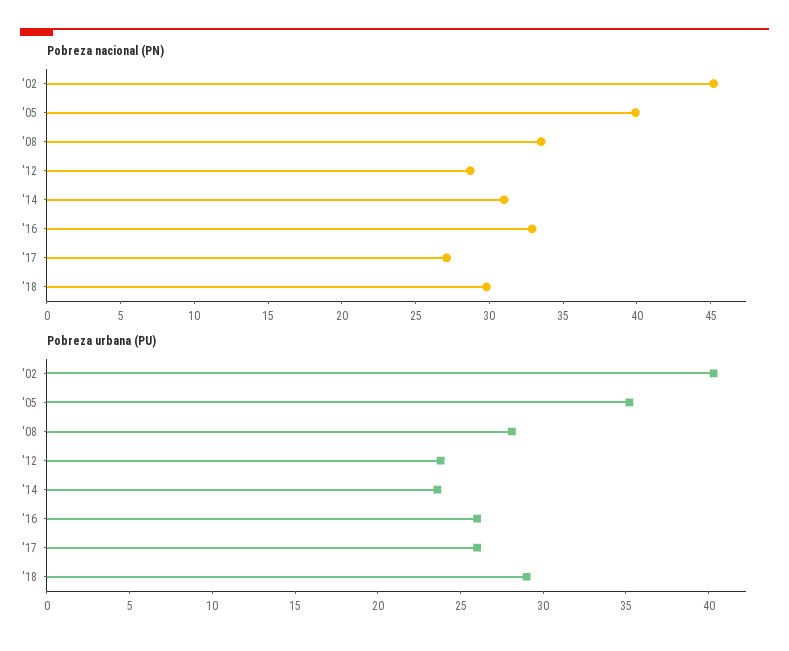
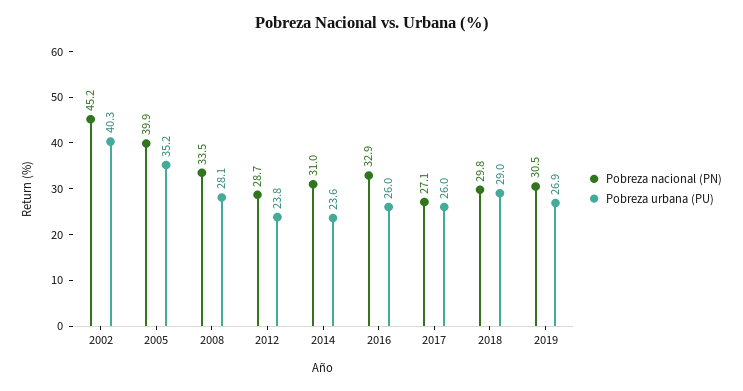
Pobreza nacional (PN), 2019: none -> 30.5
Pobreza urbana (PU), 2019: none -> 26.9

